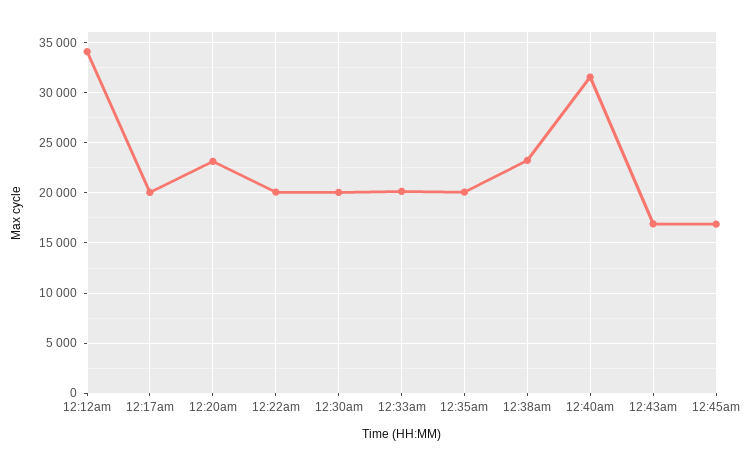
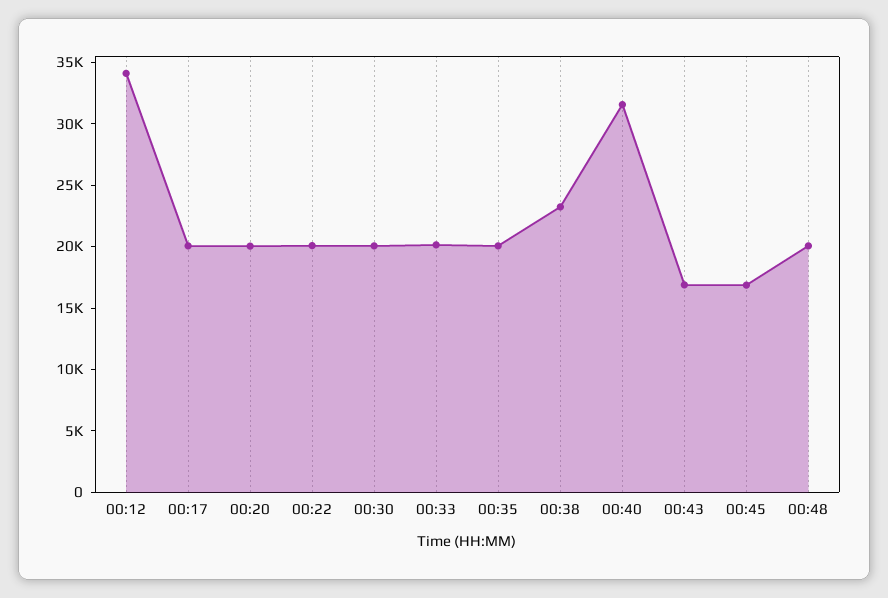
12:20am: 23000 -> 20000
00:48: none -> 20000

